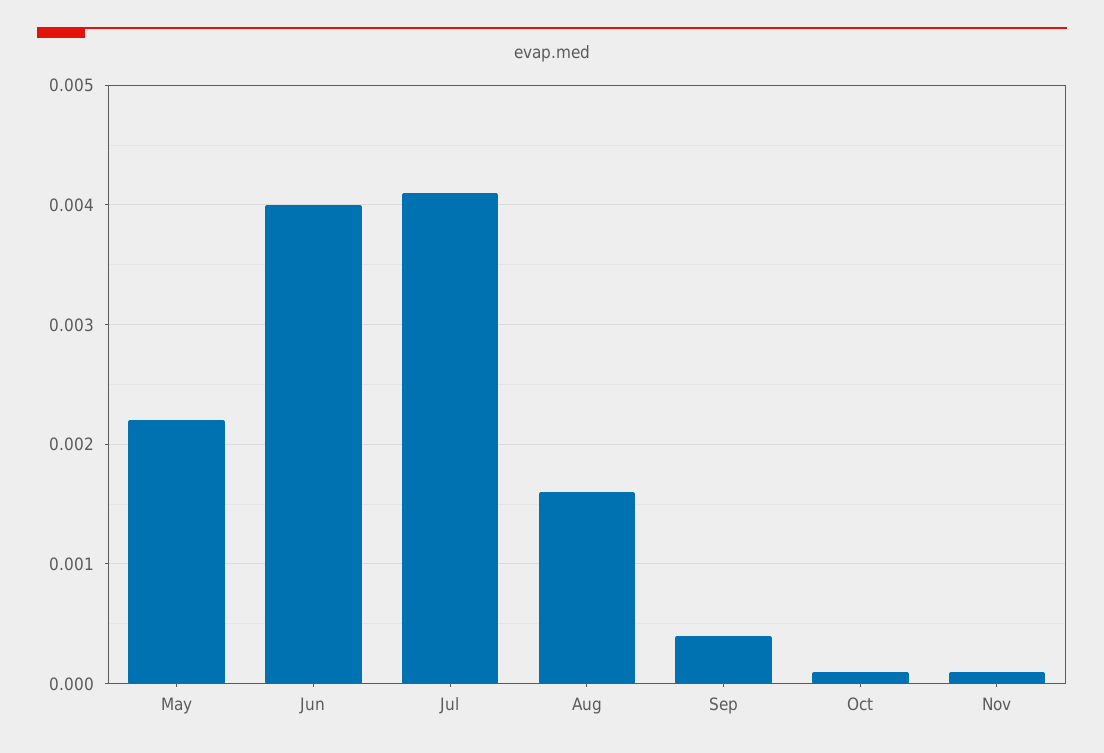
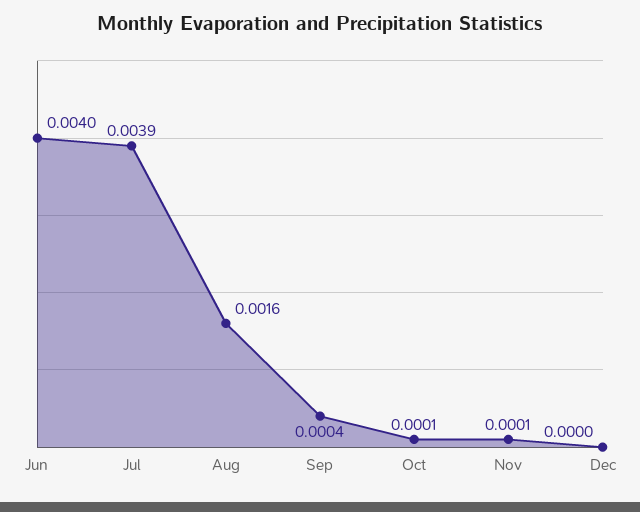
May: 0.0022 -> none
Jul: 0.0041 -> 0.0039
Dec: none -> 0

